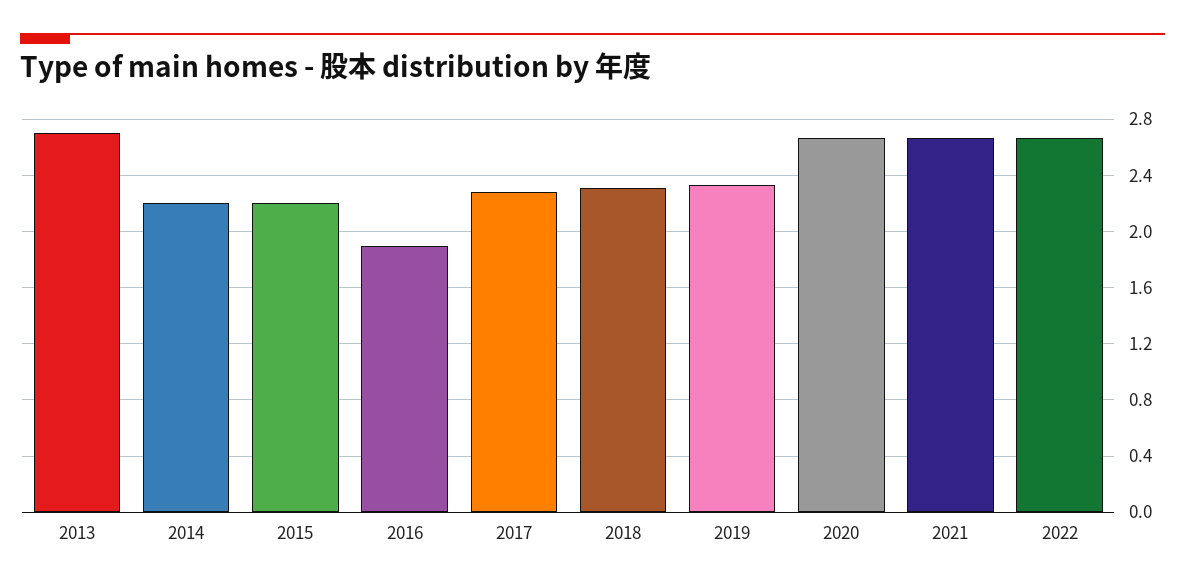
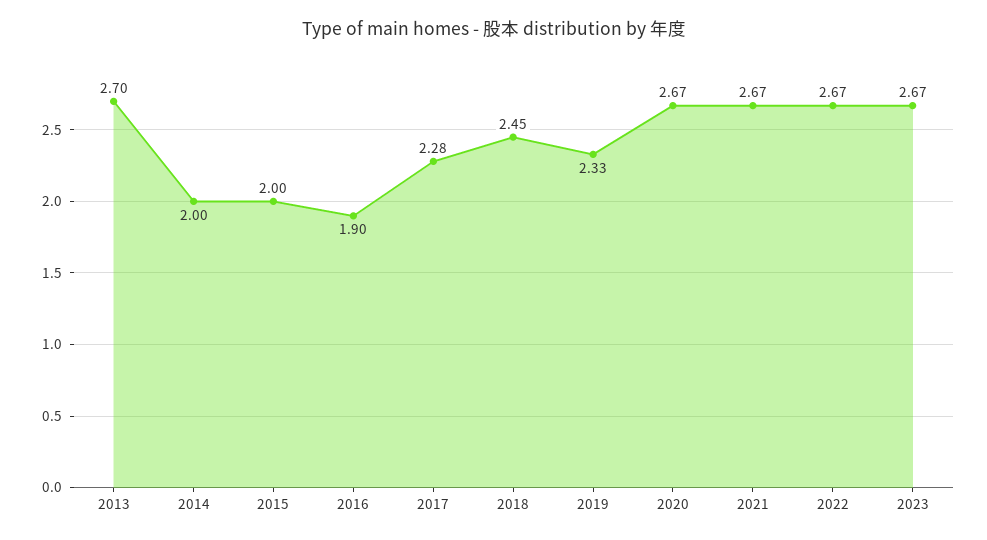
2014: 2.2 -> 2
2015: 2.2 -> 2
2018: 2.3 -> 2.45
2023: none -> 2.67

